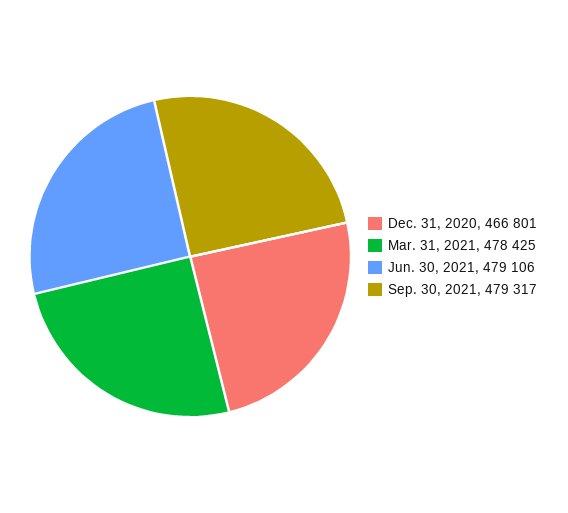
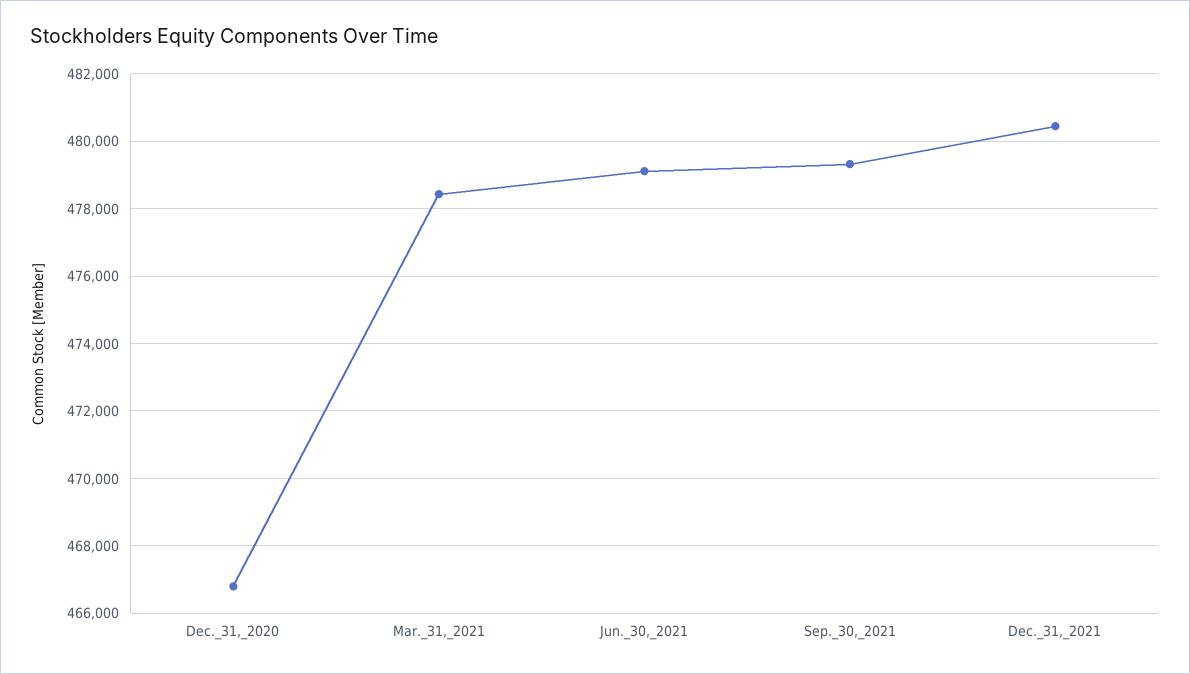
Dec._31,_2021: none -> 480400

